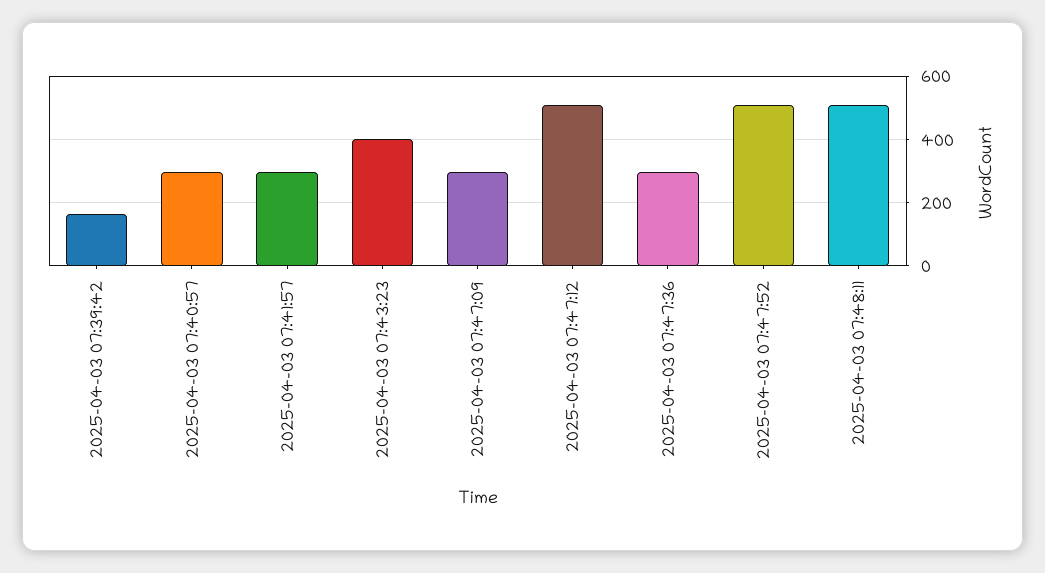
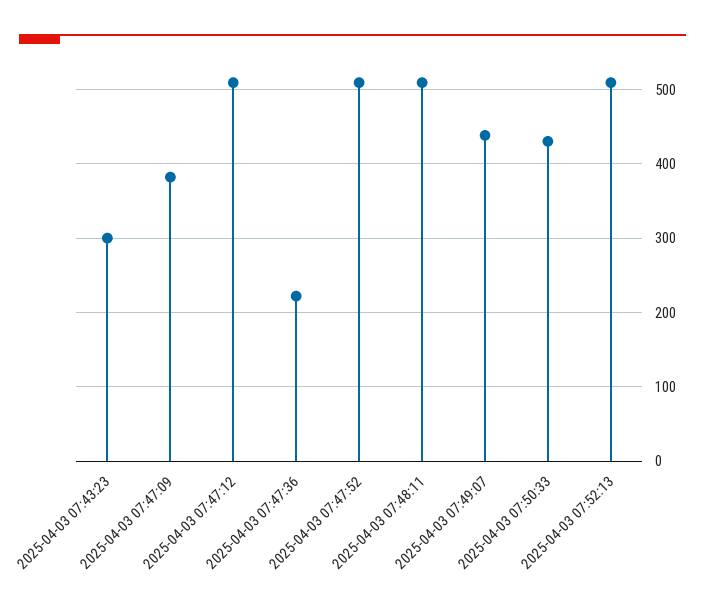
2025-04-03 07:39:42: 160 -> none
2025-04-03 07:40:57: 300 -> none
2025-04-03 07:41:57: 300 -> none
2025-04-03 07:43:23: 400 -> 300
2025-04-03 07:47:09: 300 -> 380
2025-04-03 07:47:36: 300 -> 220
2025-04-03 07:49:07: none -> 440
2025-04-03 07:50:33: none -> 430
2025-04-03 07:52:13: none -> 510

